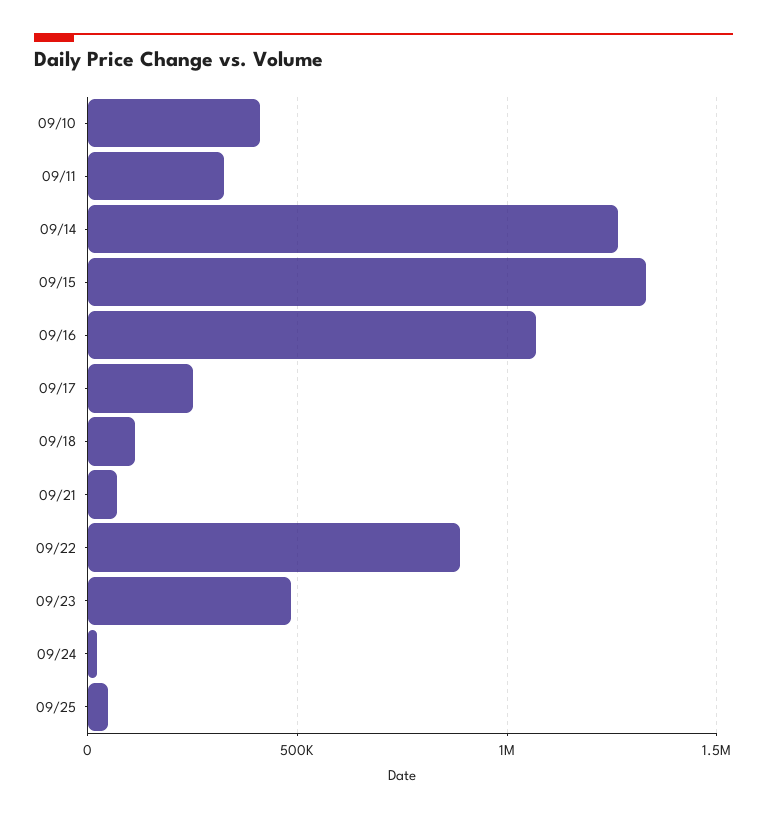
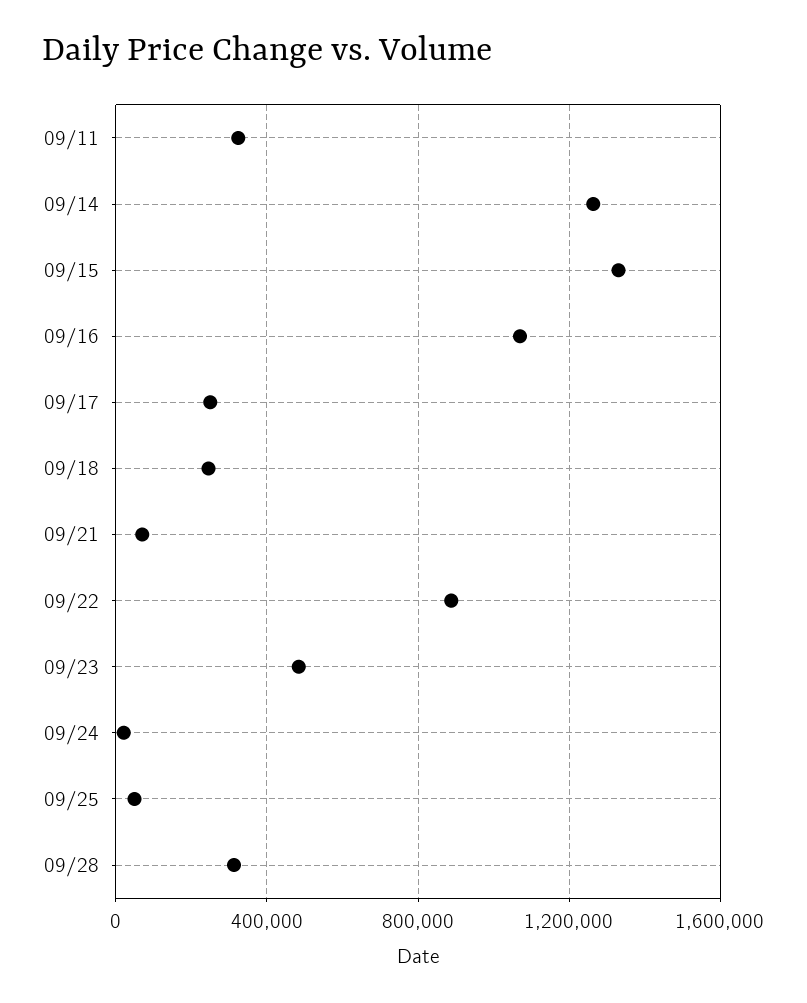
09/10: 400000 -> none
09/18: 100000 -> 250000
09/28: none -> 300000

